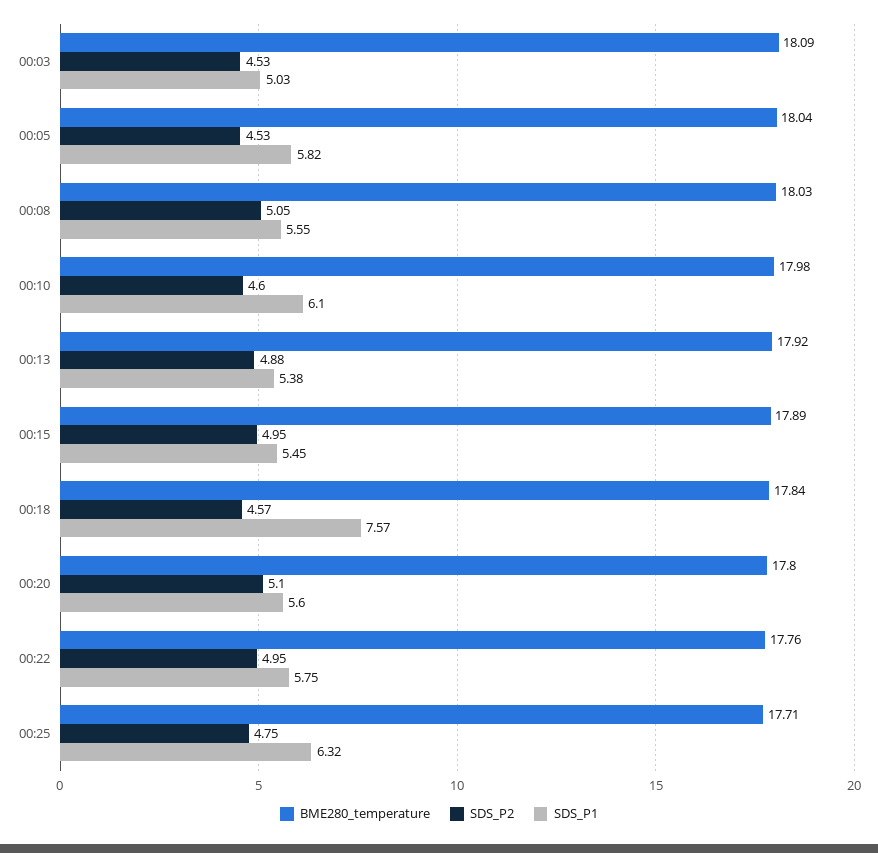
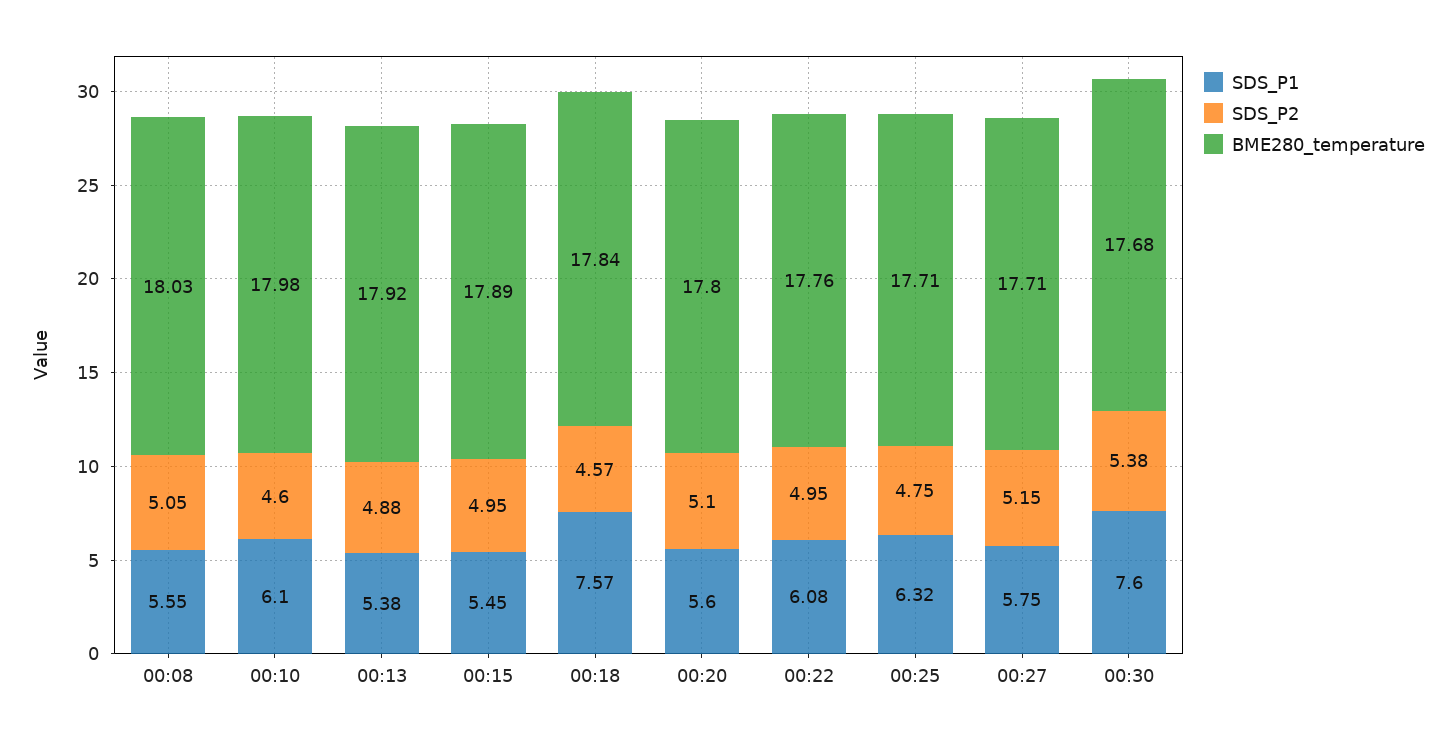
BME280_temperature, 00:03: 18.09 -> none
SDS_P2, 00:03: 4.53 -> none
SDS_P1, 00:03: 5.03 -> none
BME280_temperature, 00:05: 18.04 -> none
SDS_P2, 00:05: 4.53 -> none
SDS_P1, 00:05: 5.82 -> none
SDS_P1, 00:22: 5.75 -> 6.08
SDS_P1, 00:27: none -> 5.75
SDS_P2, 00:27: none -> 5.15
BME280_temperature, 00:27: none -> 17.71
SDS_P1, 00:30: none -> 7.6
SDS_P2, 00:30: none -> 5.38
BME280_temperature, 00:30: none -> 17.68

